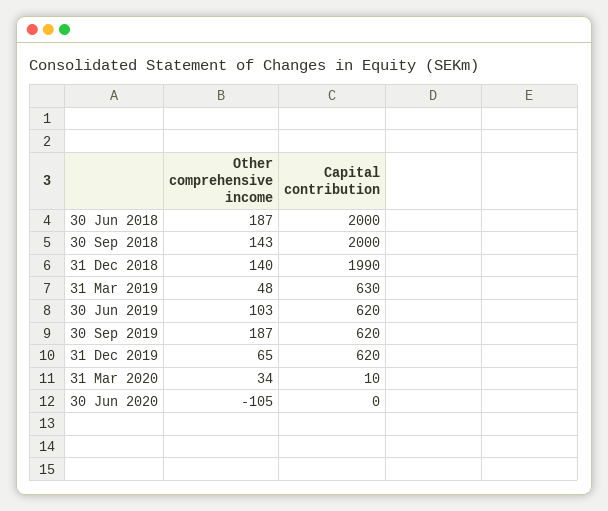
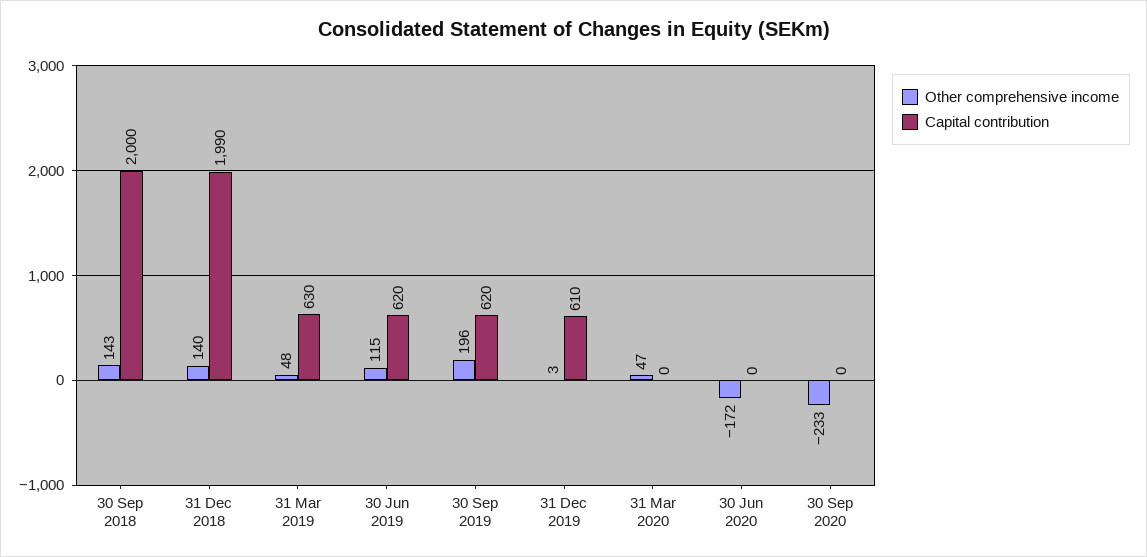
Other comprehensive income, 30 Jun 2018: 187 -> none
Capital contribution, 30 Jun 2018: 2000 -> none
Other comprehensive income, 30 Jun 2019: 103 -> 115
Other comprehensive income, 30 Sep 2019: 187 -> 196
Other comprehensive income, 31 Dec 2019: 65 -> 3
Capital contribution, 31 Dec 2019: 620 -> 610
Other comprehensive income, 31 Mar 2020: 34 -> 47
Capital contribution, 31 Mar 2020: 10 -> 0
Other comprehensive income, 30 Jun 2020: -105 -> -172
Other comprehensive income, 30 Sep 2020: none -> -233
Capital contribution, 30 Sep 2020: none -> 0

